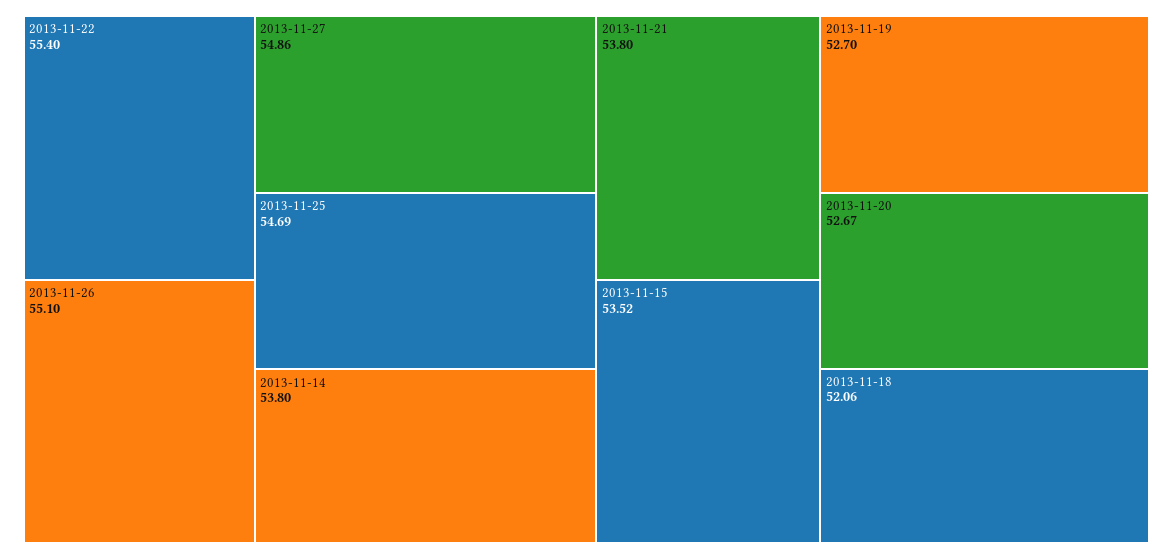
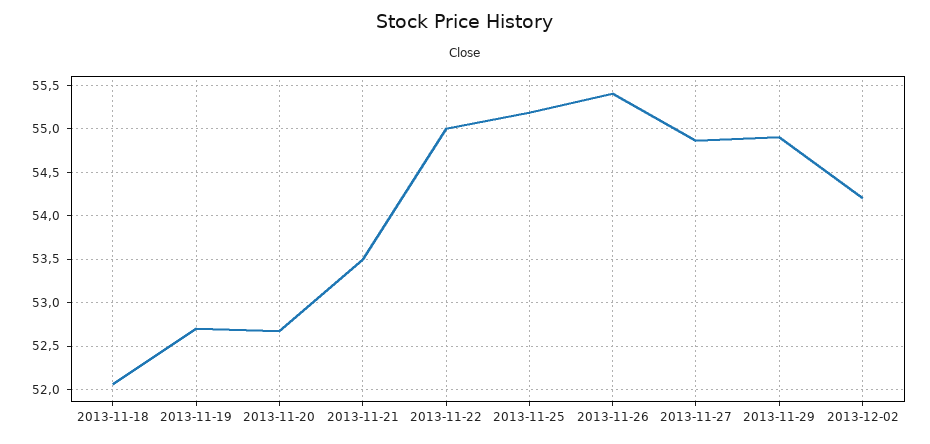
2013-11-22: 55.4 -> 55
2013-11-26: 55.1 -> 55.4
2013-11-25: 54.69 -> 55.2
2013-11-14: 53.8 -> none
2013-11-21: 53.8 -> 53.5
2013-11-15: 53.52 -> none
2013-11-29: none -> 54.9
2013-12-02: none -> 54.2

